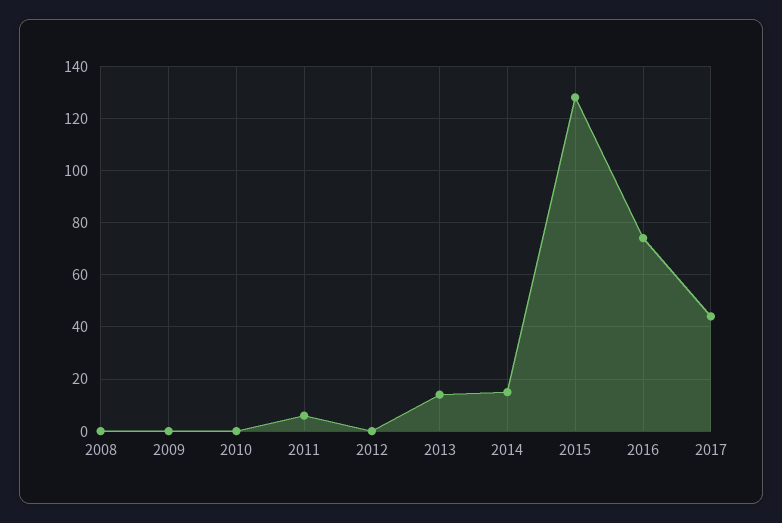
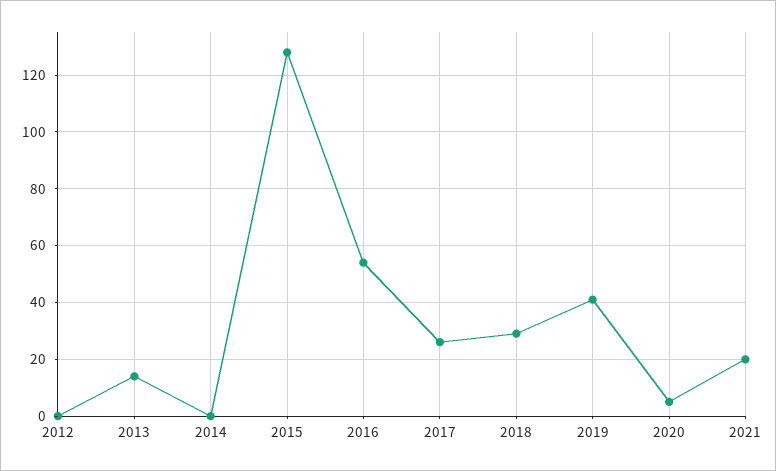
2008: 0 -> none
2009: 0 -> none
2010: 0 -> none
2011: 5 -> none
2014: 15 -> 0
2016: 75 -> 55
2017: 45 -> 25
2018: none -> 30
2019: none -> 40
2020: none -> 5
2021: none -> 20

